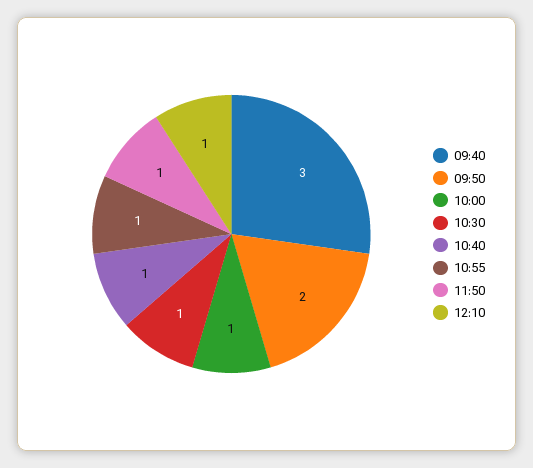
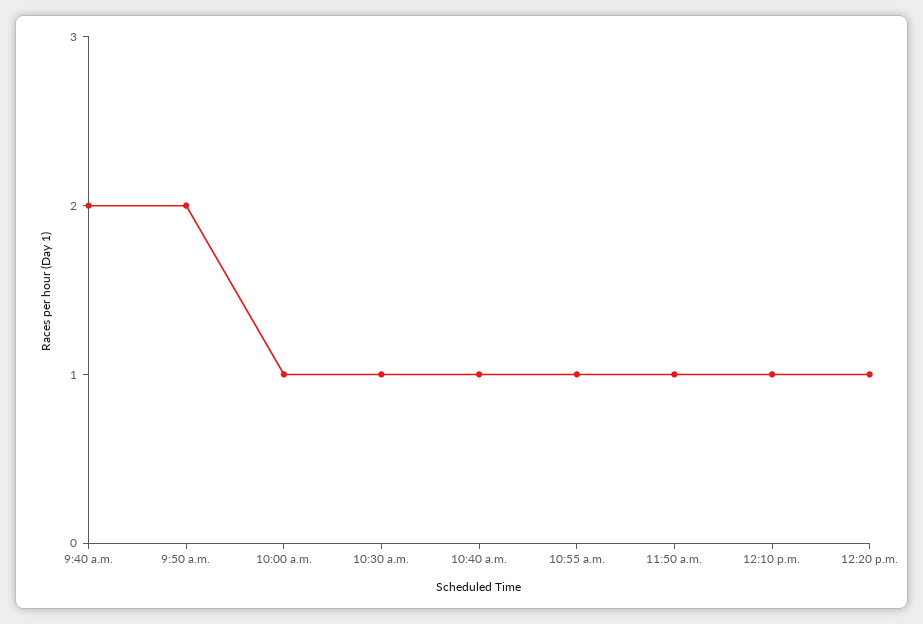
09:40: 3 -> 2
12:20 p.m.: none -> 1

